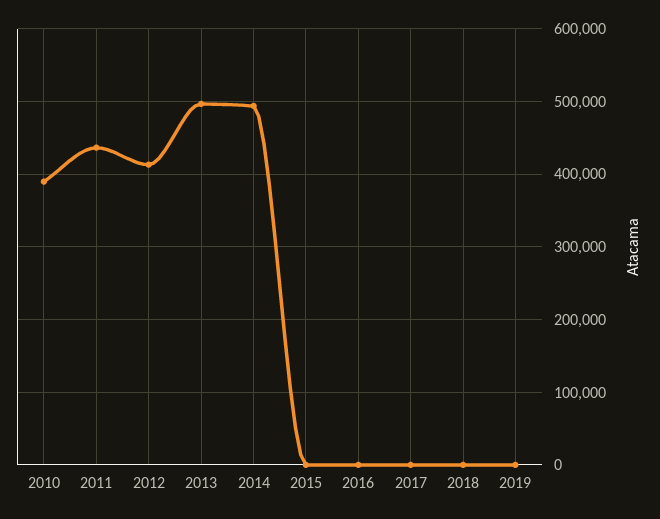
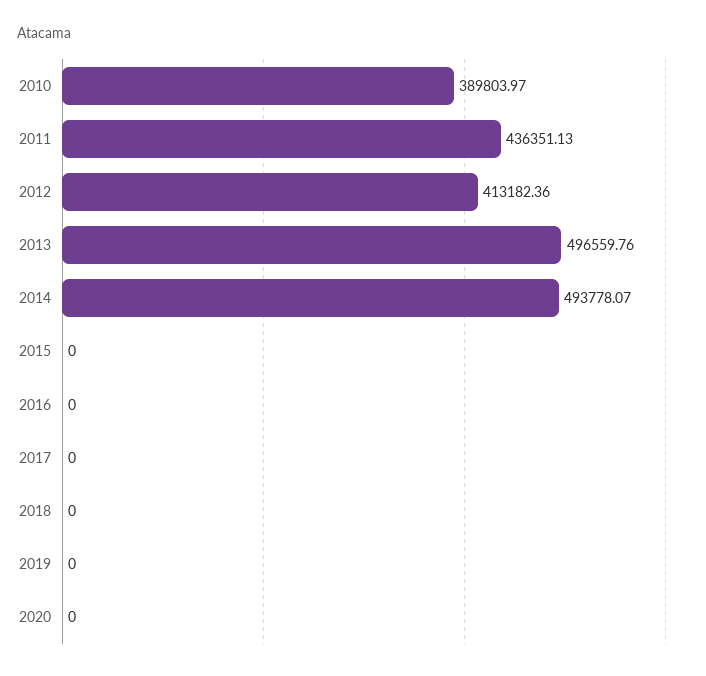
2020: none -> 0

